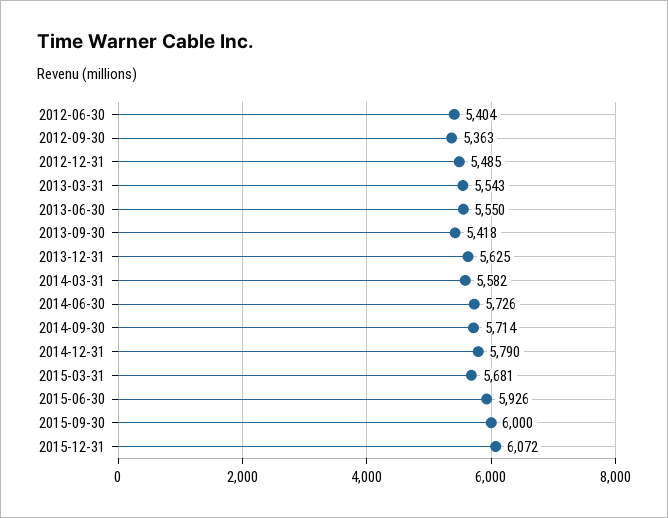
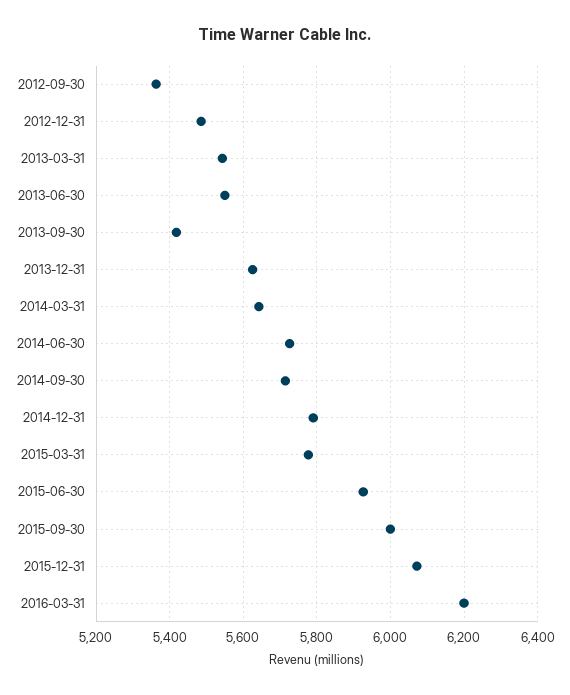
2012-06-30: 5404 -> none
2014-03-31: 5582 -> 5640
2015-03-31: 5681 -> 5780
2016-03-31: none -> 6200

